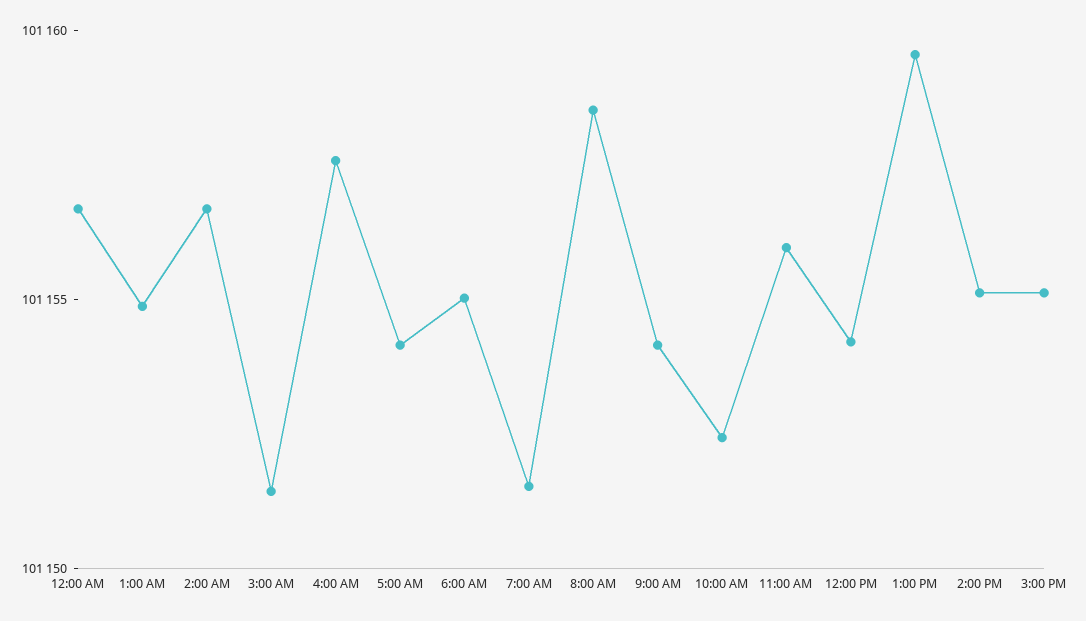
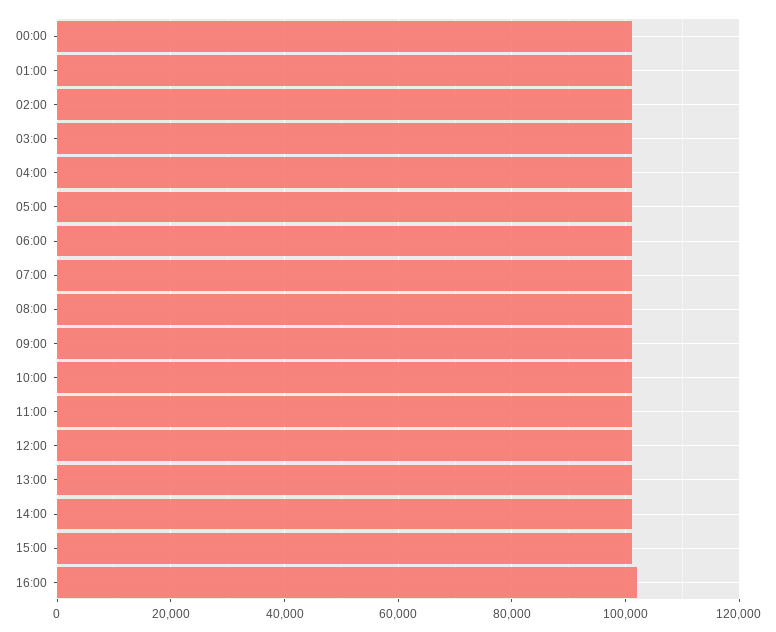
16:00: none -> 102000

